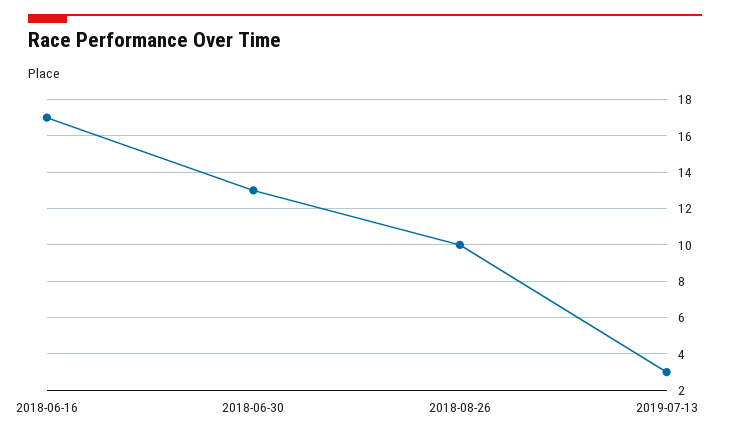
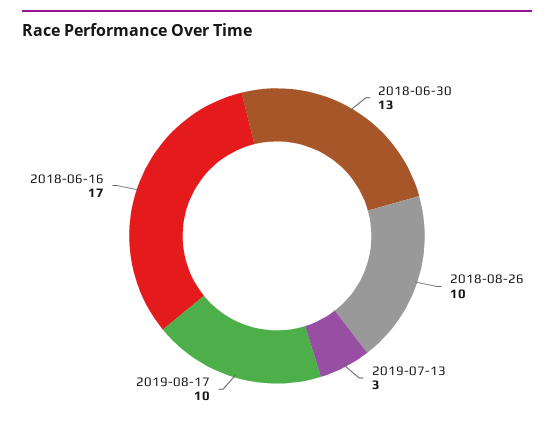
2019-08-17: none -> 10

